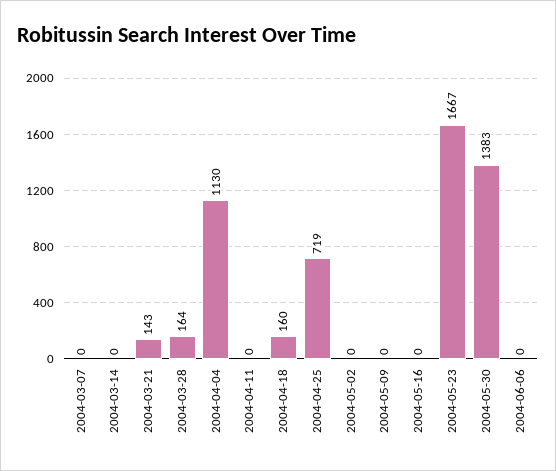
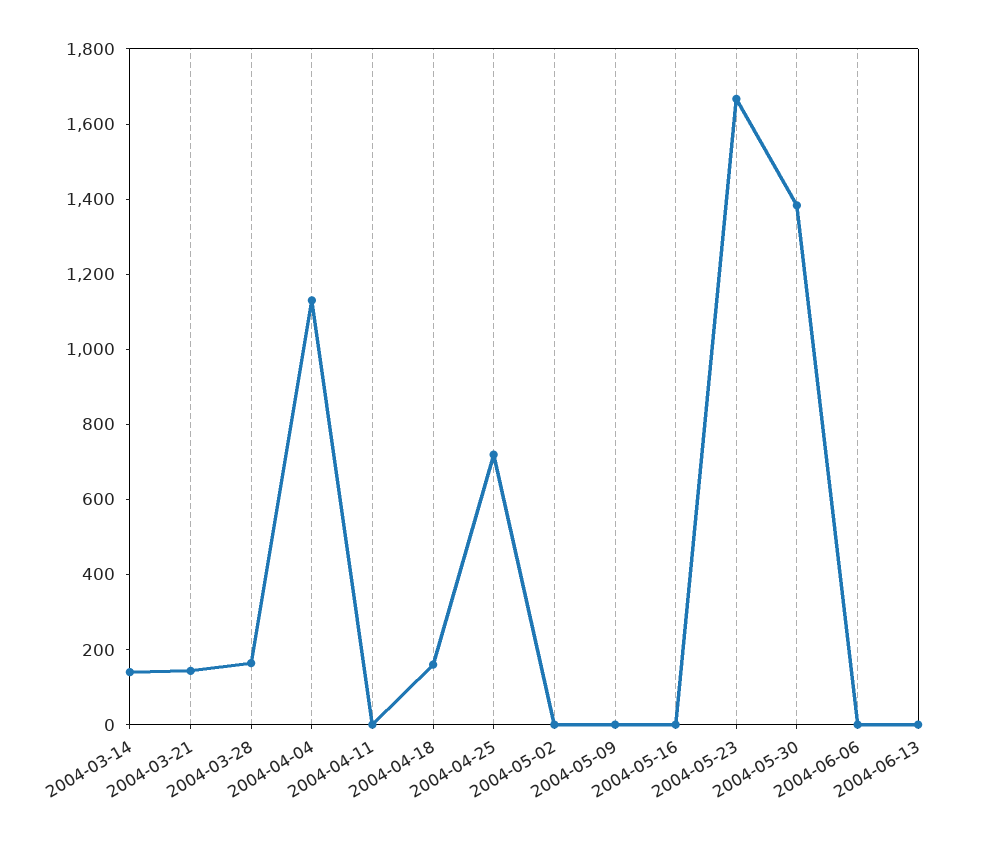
2004-03-07: 0 -> none
2004-03-14: 0 -> 150
2004-06-13: none -> 0

